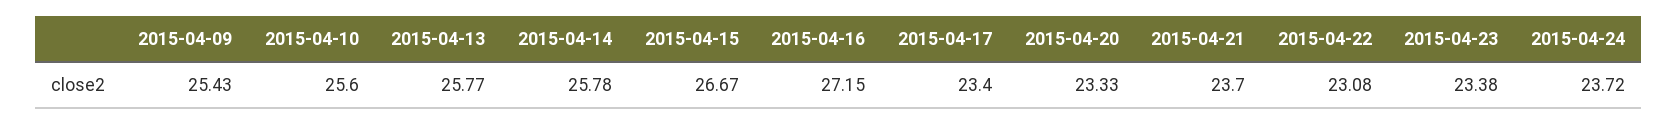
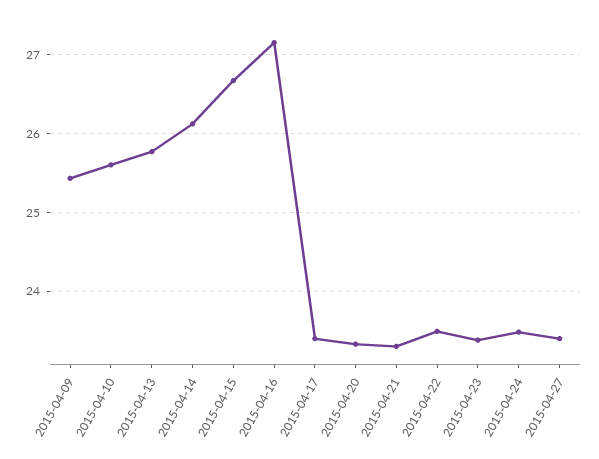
2015-04-14: 25.78 -> 26.1
2015-04-21: 23.7 -> 23.3
2015-04-22: 23.08 -> 23.5
2015-04-24: 23.72 -> 23.5
2015-04-27: none -> 23.4

